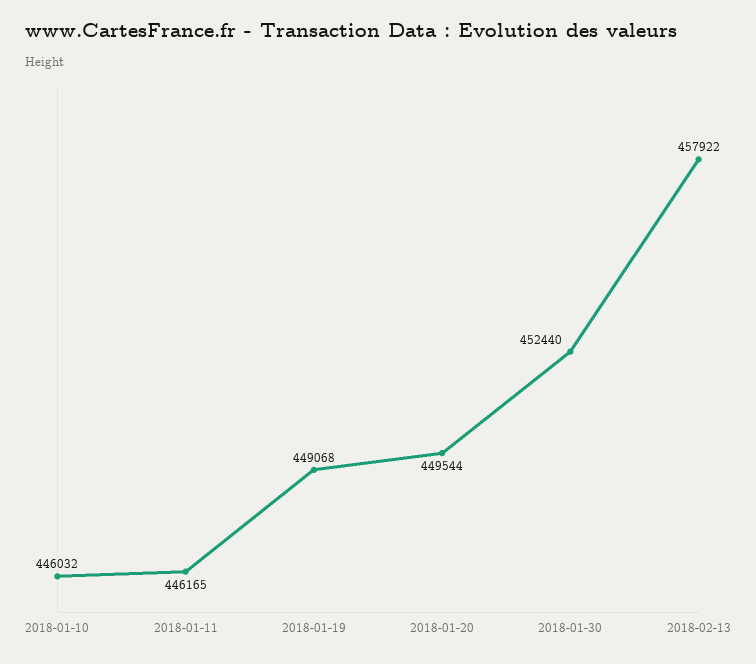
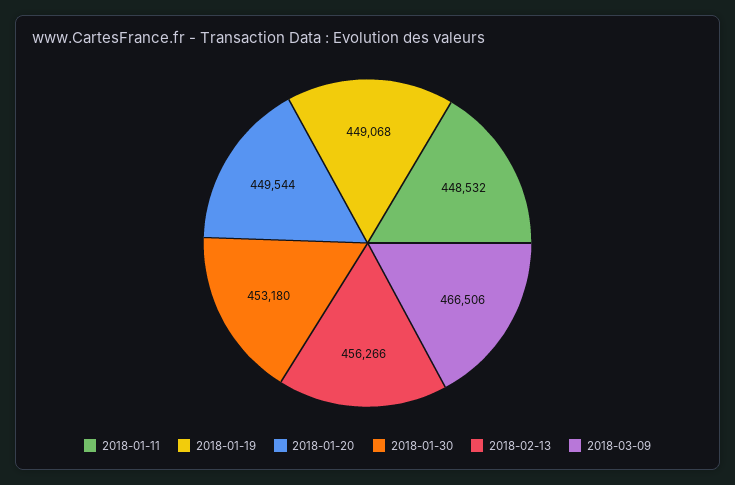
2018-01-10: 446032 -> none
2018-01-11: 446165 -> 448532
2018-01-30: 452440 -> 453180
2018-02-13: 457922 -> 456266
2018-03-09: none -> 466506

